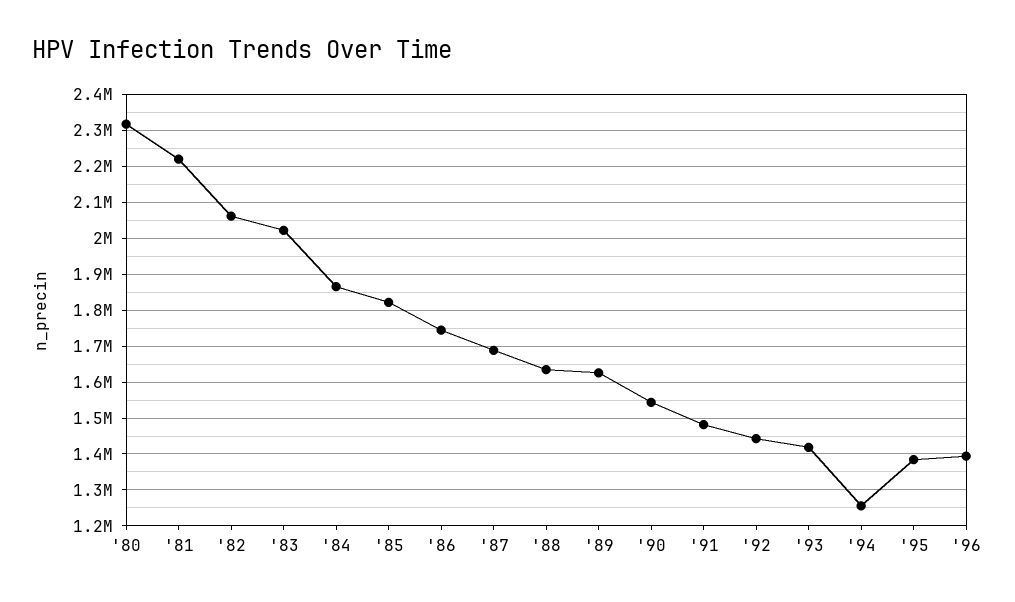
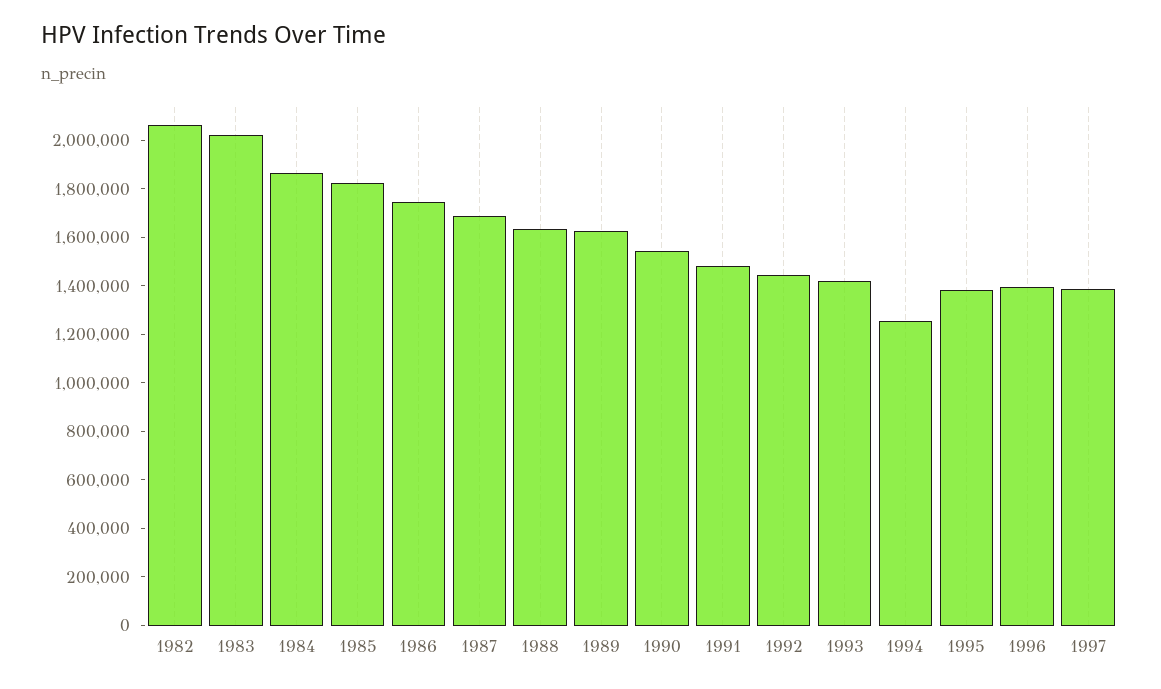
'80: 2320000 -> none
'81: 2220000 -> none
1997: none -> 1400000

